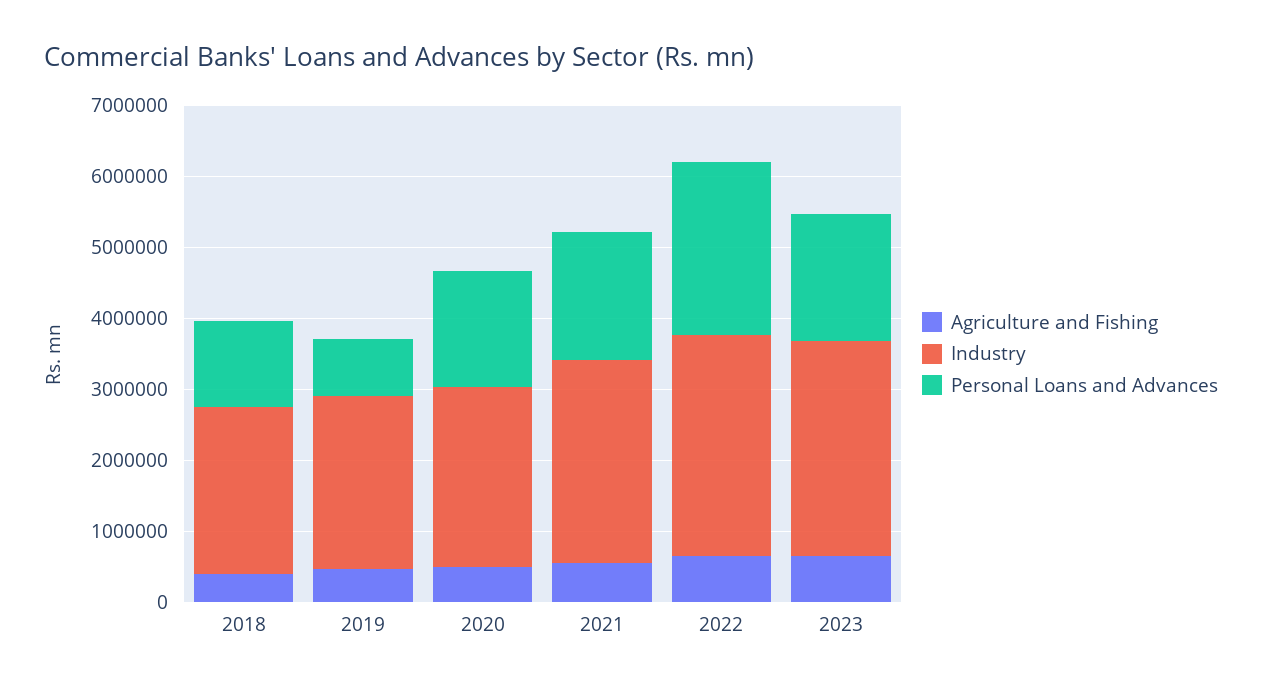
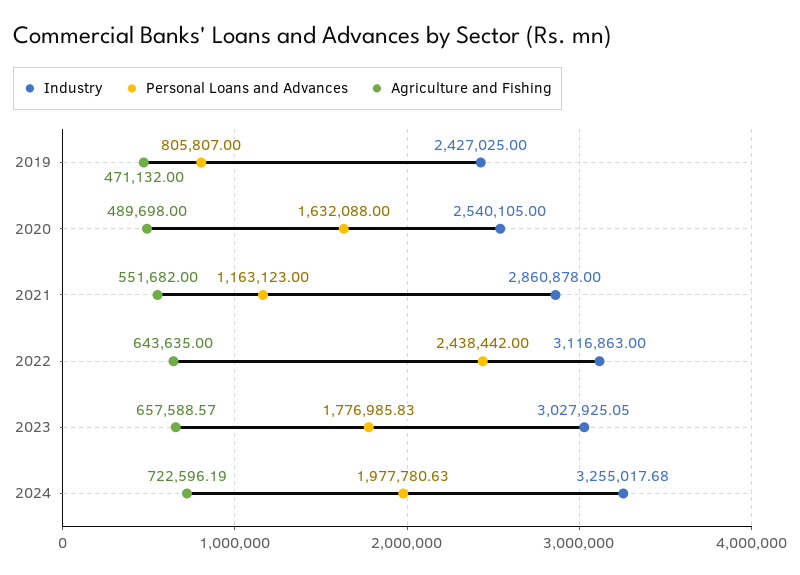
Agriculture and Fishing, 2018: 400000 -> none
Industry, 2018: 2400000 -> none
Personal Loans and Advances, 2018: 1200000 -> none
Personal Loans and Advances, 2021: 1800000 -> 1163123
Industry, 2024: none -> 3255017.68
Personal Loans and Advances, 2024: none -> 1977780.63
Agriculture and Fishing, 2024: none -> 722596.19

